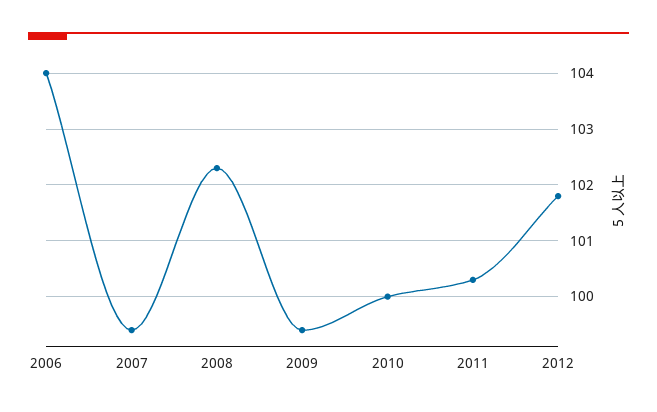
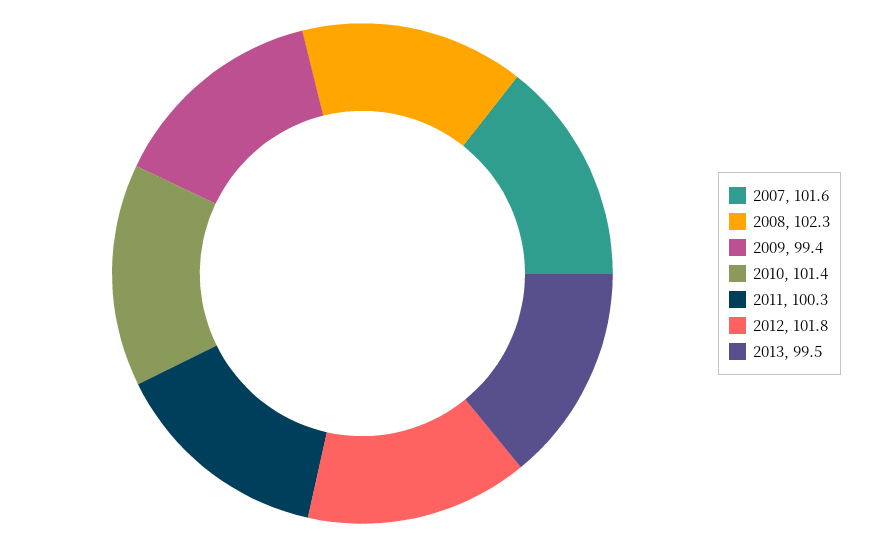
2006: 104 -> none
2007: 99.5 -> 101.6
2010: 100 -> 101.4
2013: none -> 99.5

